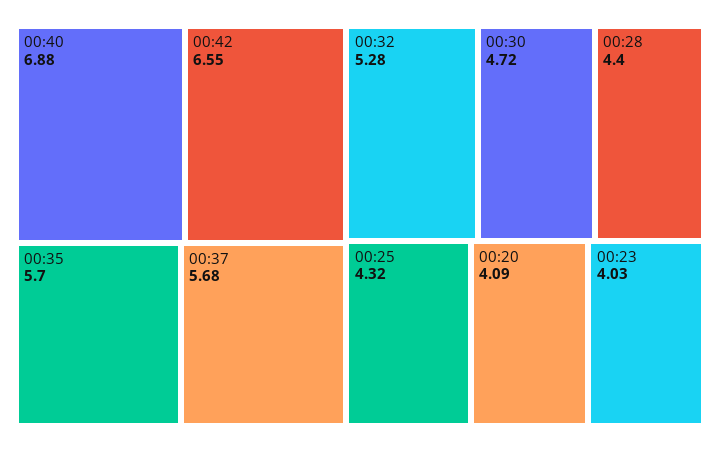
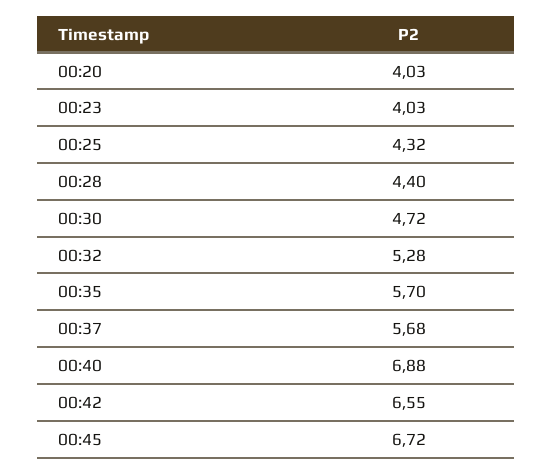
00:20: 4.09 -> 4.03
00:45: none -> 6.72

